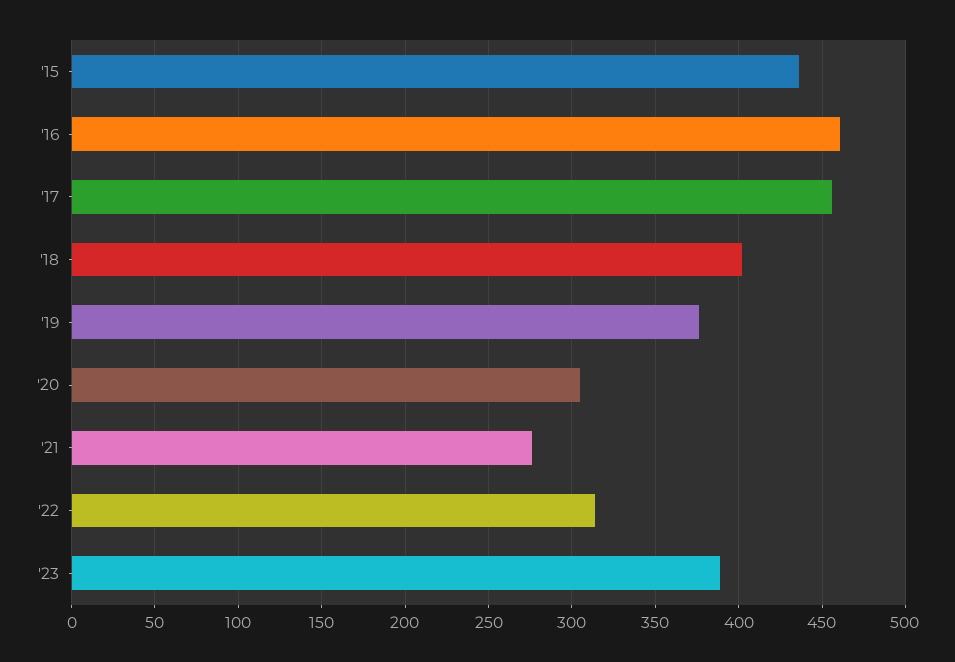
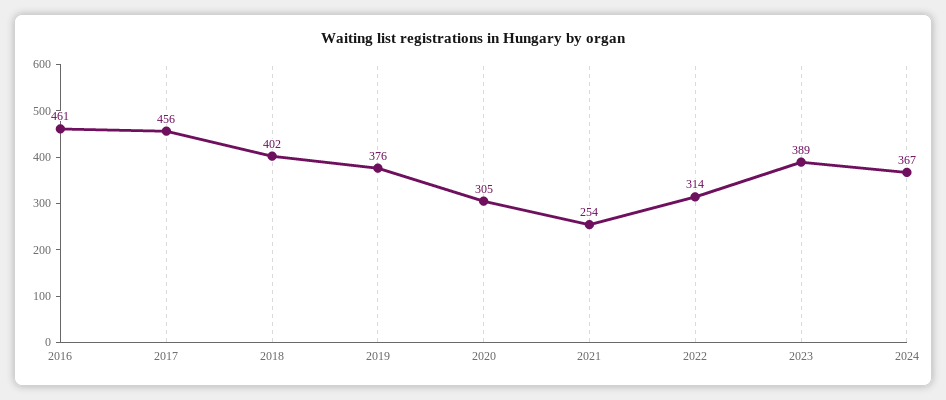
'15: 435 -> none
'21: 275 -> 254
2024: none -> 367

